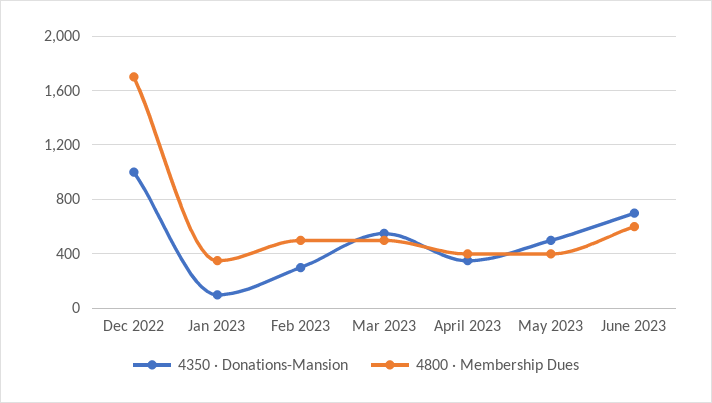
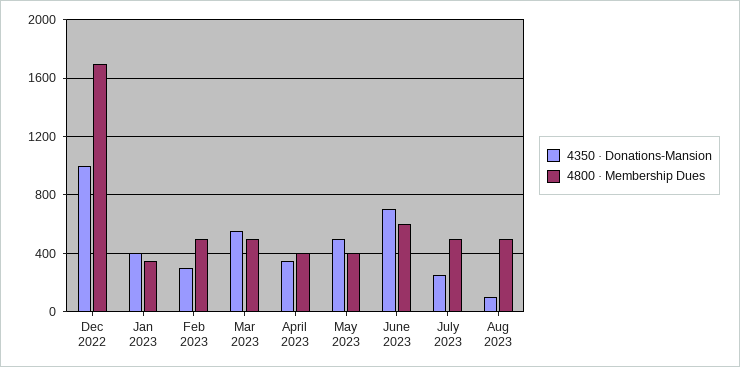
4350 · Donations-Mansion, Jan 2023: 100 -> 400
4350 · Donations-Mansion, July 2023: none -> 250
4800 · Membership Dues, July 2023: none -> 500
4350 · Donations-Mansion, Aug 2023: none -> 100
4800 · Membership Dues, Aug 2023: none -> 500

